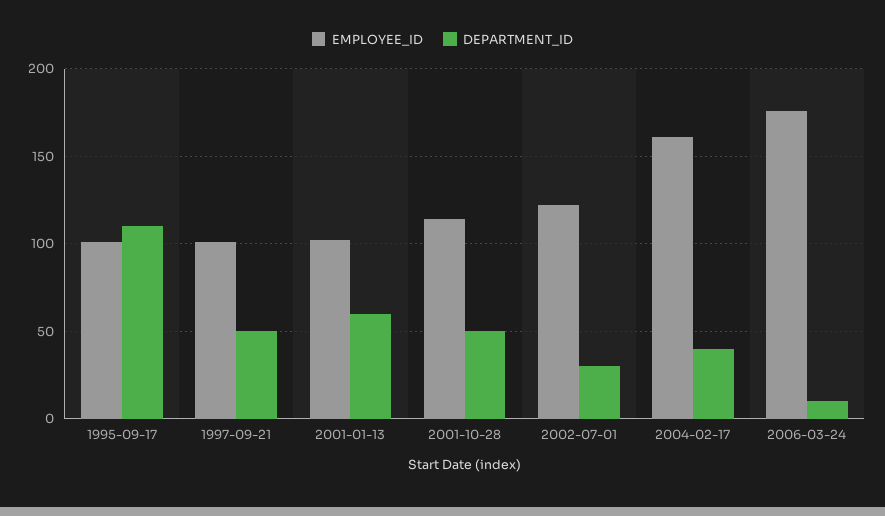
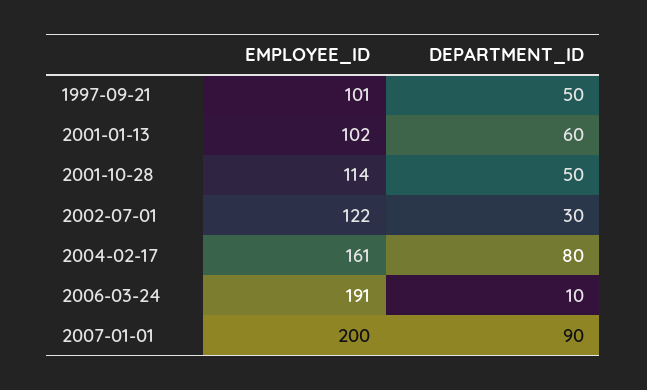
EMPLOYEE_ID, 1995-09-17: 100 -> none
DEPARTMENT_ID, 1995-09-17: 110 -> none
DEPARTMENT_ID, 2004-02-17: 40 -> 80
EMPLOYEE_ID, 2006-03-24: 175 -> 191
EMPLOYEE_ID, 2007-01-01: none -> 200
DEPARTMENT_ID, 2007-01-01: none -> 90

